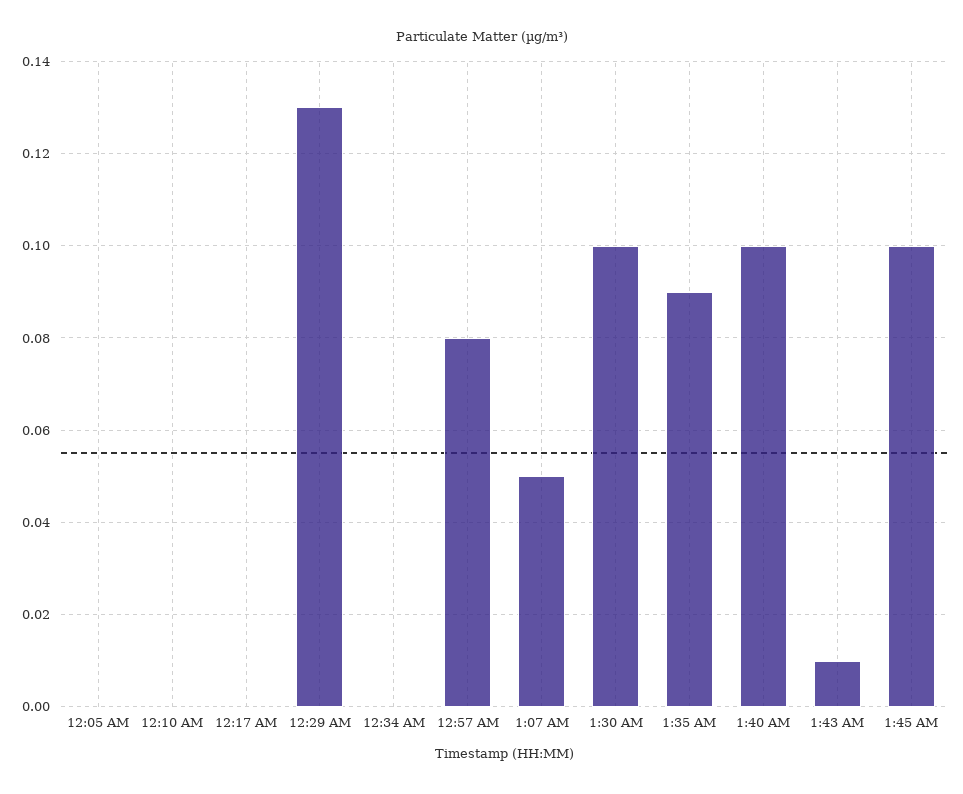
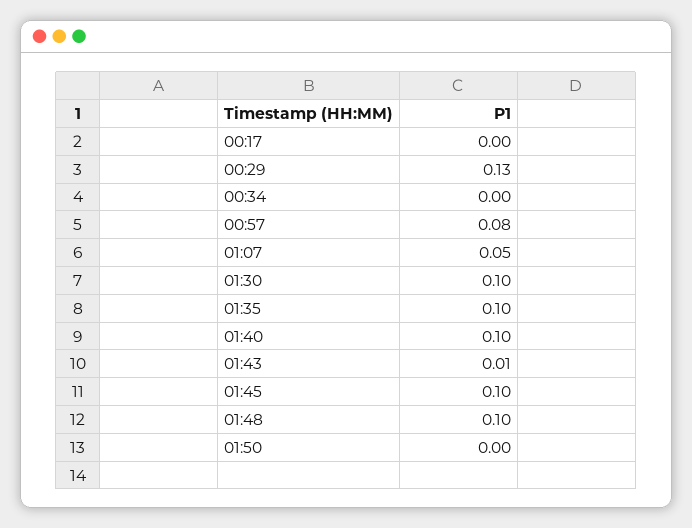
12:05 AM: 0 -> none
12:10 AM: 0 -> none
1:35 AM: 0.09 -> 0.1
01:48: none -> 0.1
01:50: none -> 0

